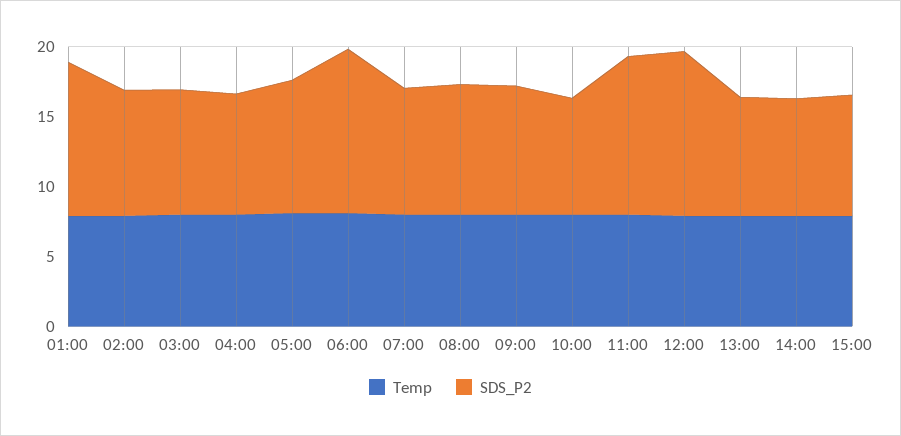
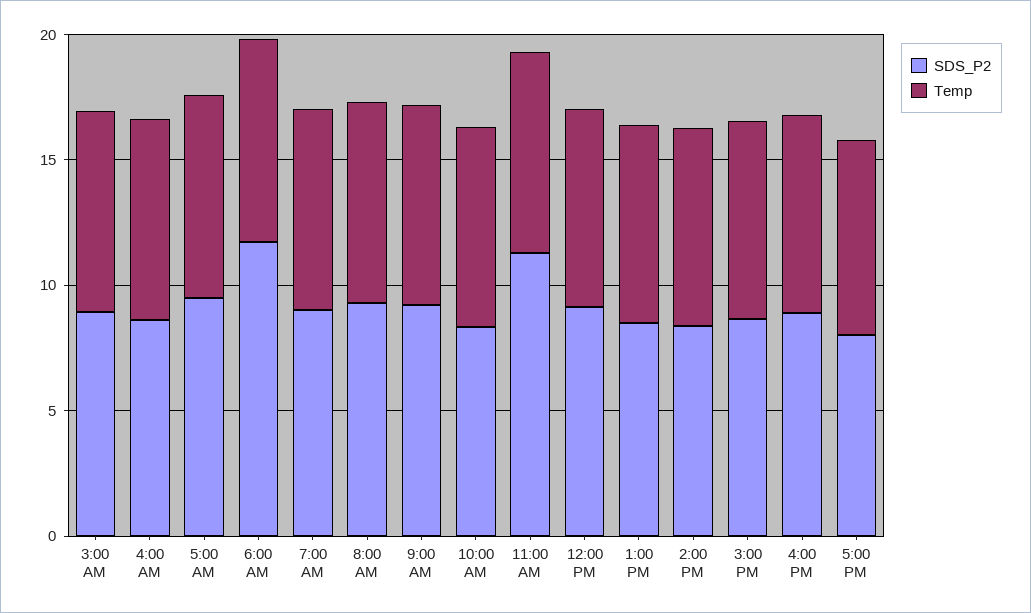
Temp, 01:00: 8 -> none
SDS_P2, 01:00: 11 -> none
Temp, 02:00: 8 -> none
SDS_P2, 02:00: 9 -> none
SDS_P2, 12:00: 12 -> 9
SDS_P2, 4:00 PM: none -> 9
Temp, 4:00 PM: none -> 8
SDS_P2, 5:00 PM: none -> 8
Temp, 5:00 PM: none -> 8

